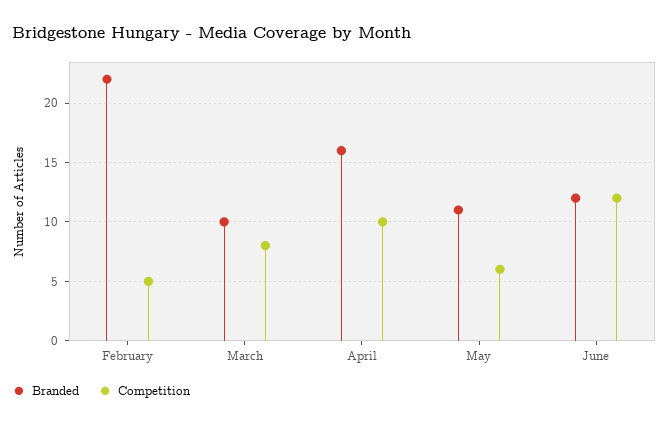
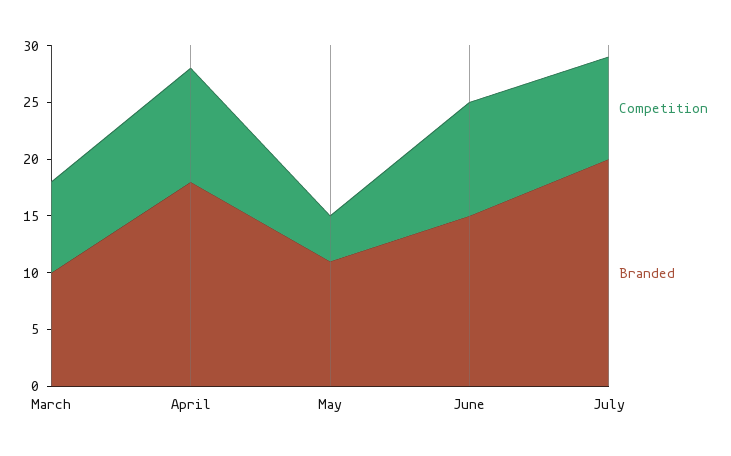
Branded, February: 22 -> none
Competition, February: 5 -> none
Branded, April: 16 -> 18
Competition, May: 6 -> 4
Branded, June: 12 -> 15
Competition, June: 12 -> 10
Competition, July: none -> 9
Branded, July: none -> 20

